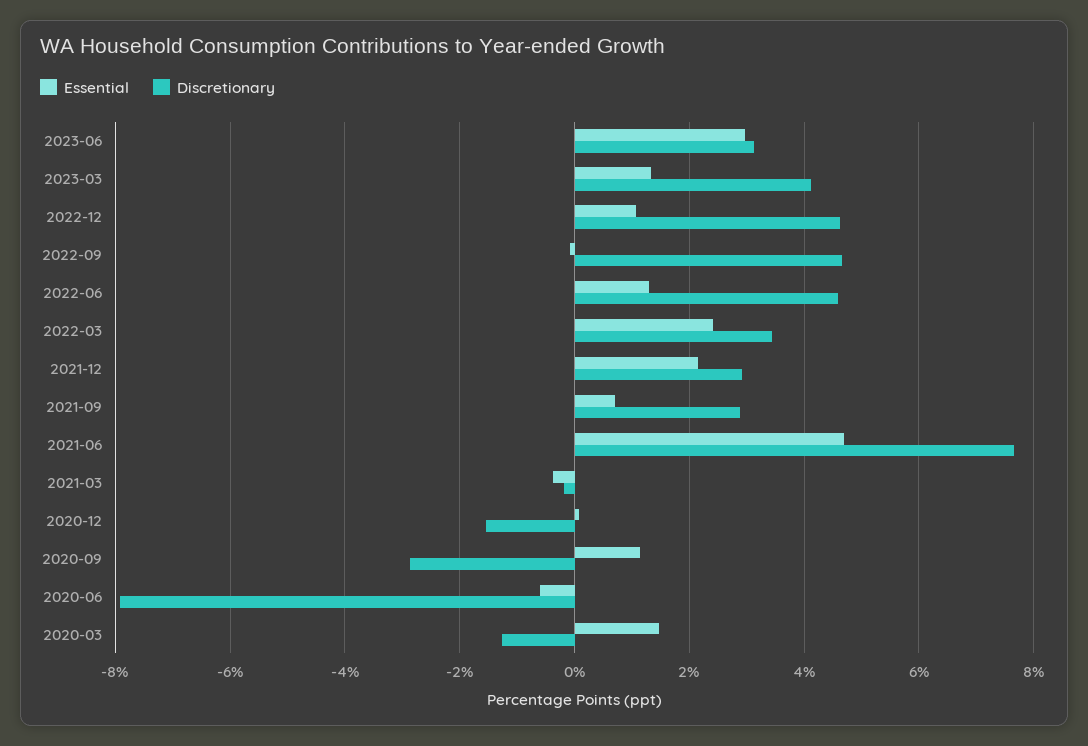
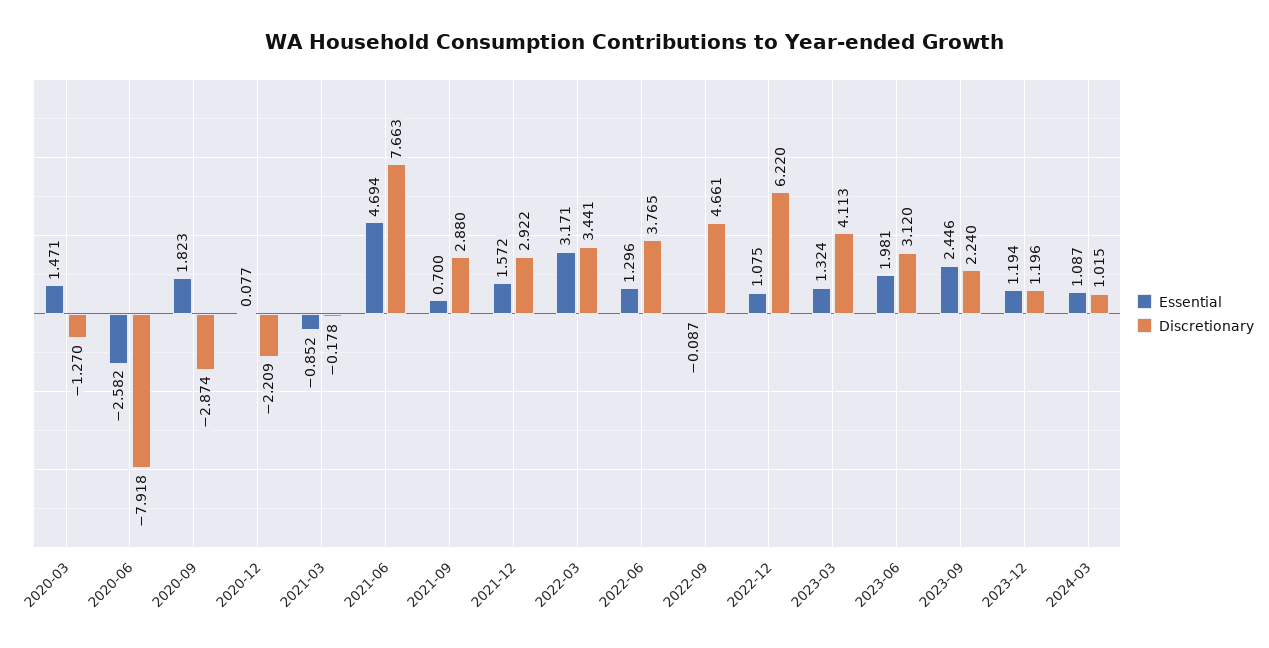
Essential, 2023-06: 3 -> 1.981
Discretionary, 2022-12: 4.6 -> 6.22
Discretionary, 2022-06: 4.6 -> 3.765
Essential, 2022-03: 2.4 -> 3.171
Essential, 2021-12: 2.2 -> 1.572
Essential, 2021-03: -0.4 -> -0.852
Discretionary, 2020-12: -1.6 -> -2.209
Essential, 2020-09: 1.2 -> 1.823
Essential, 2020-06: -0.6 -> -2.582
Essential, 2023-09: none -> 2.446
Discretionary, 2023-09: none -> 2.24
Essential, 2023-12: none -> 1.194
Discretionary, 2023-12: none -> 1.196
Essential, 2024-03: none -> 1.087
Discretionary, 2024-03: none -> 1.015

